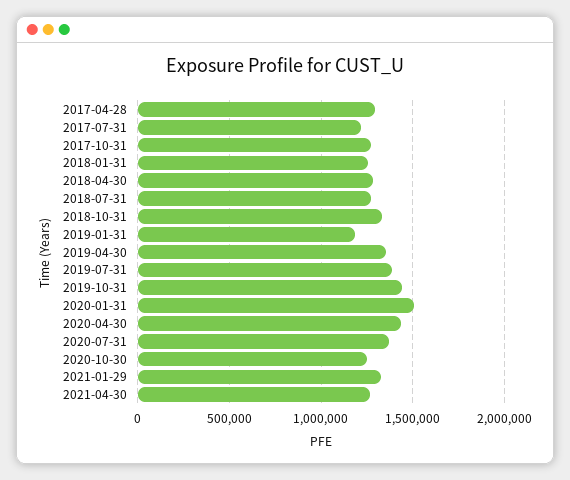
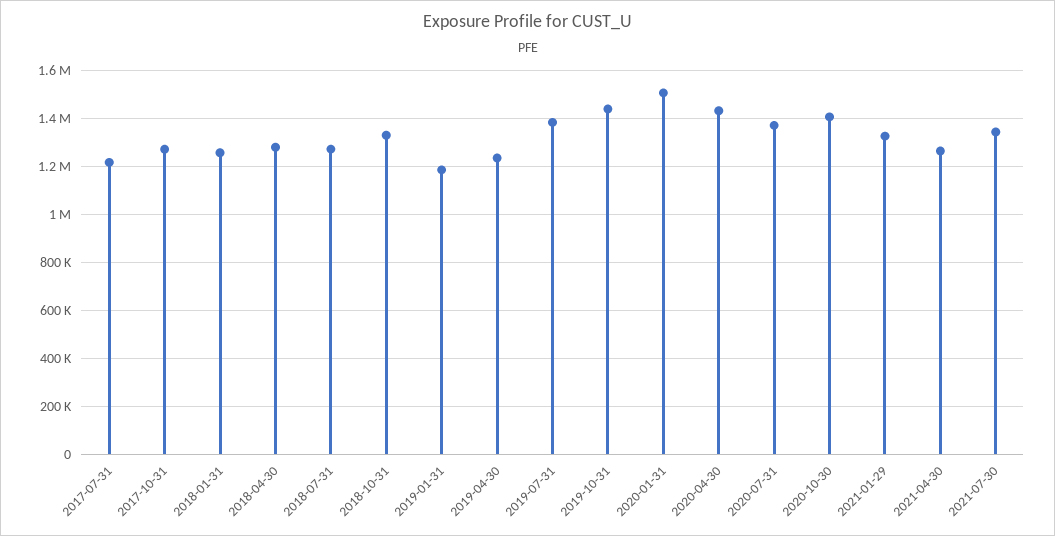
2017-04-28: 1300000 -> none
2019-04-30: 1350000 -> 1250000
2020-10-30: 1250000 -> 1400000
2021-07-30: none -> 1350000

